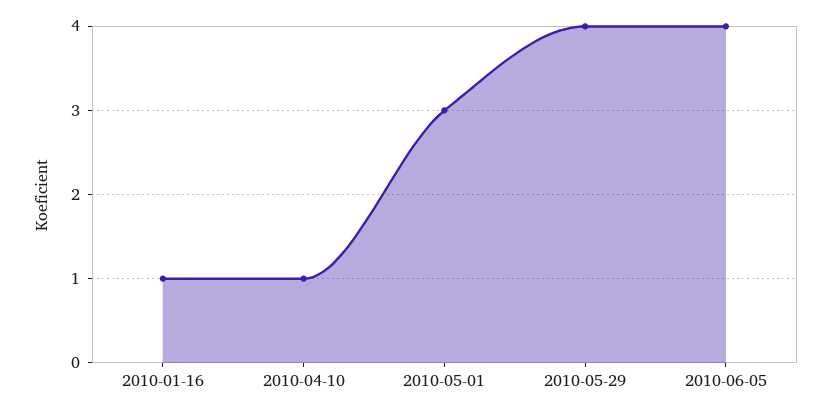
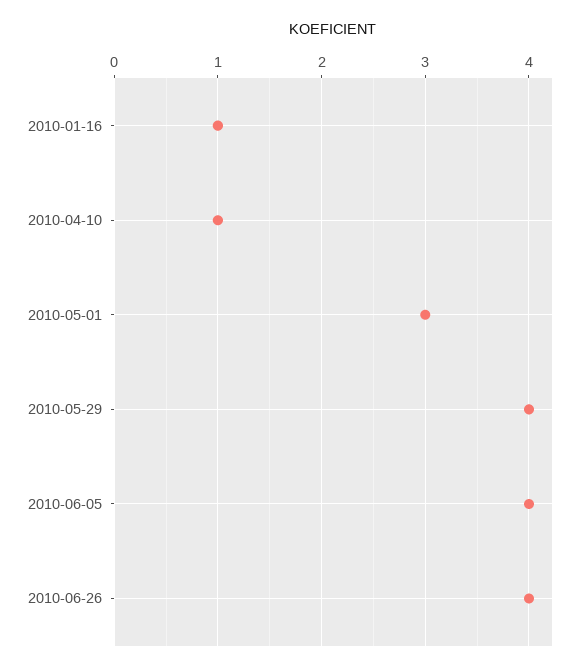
2010-06-26: none -> 4

